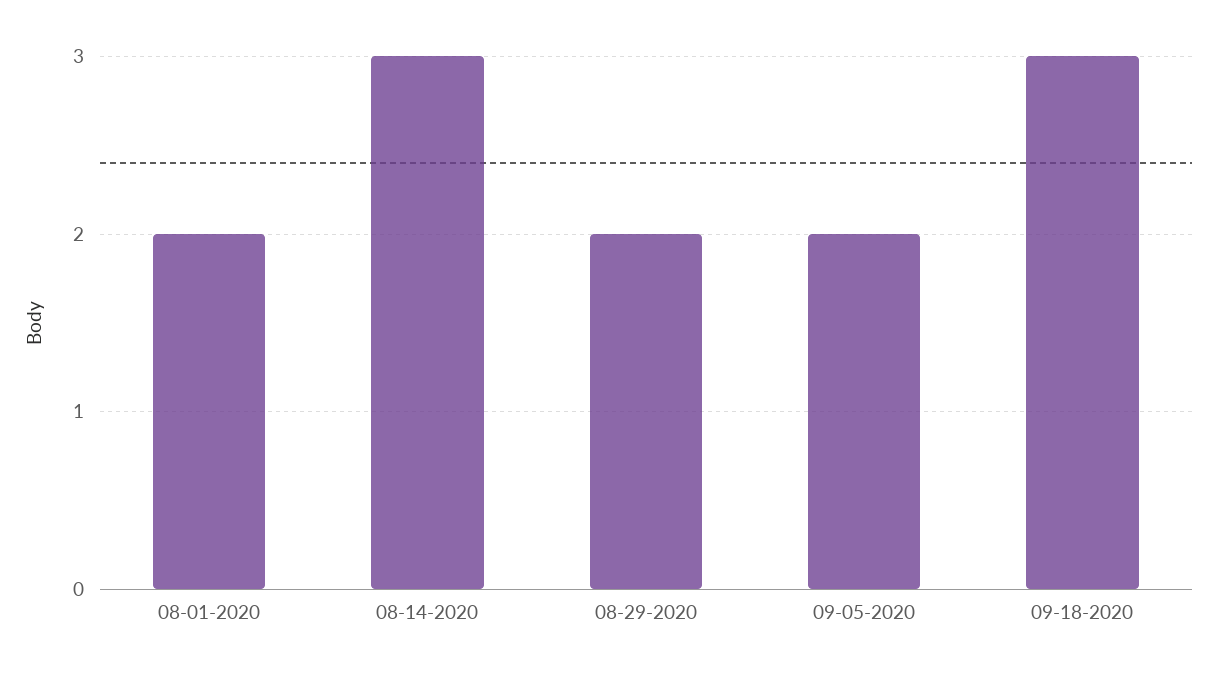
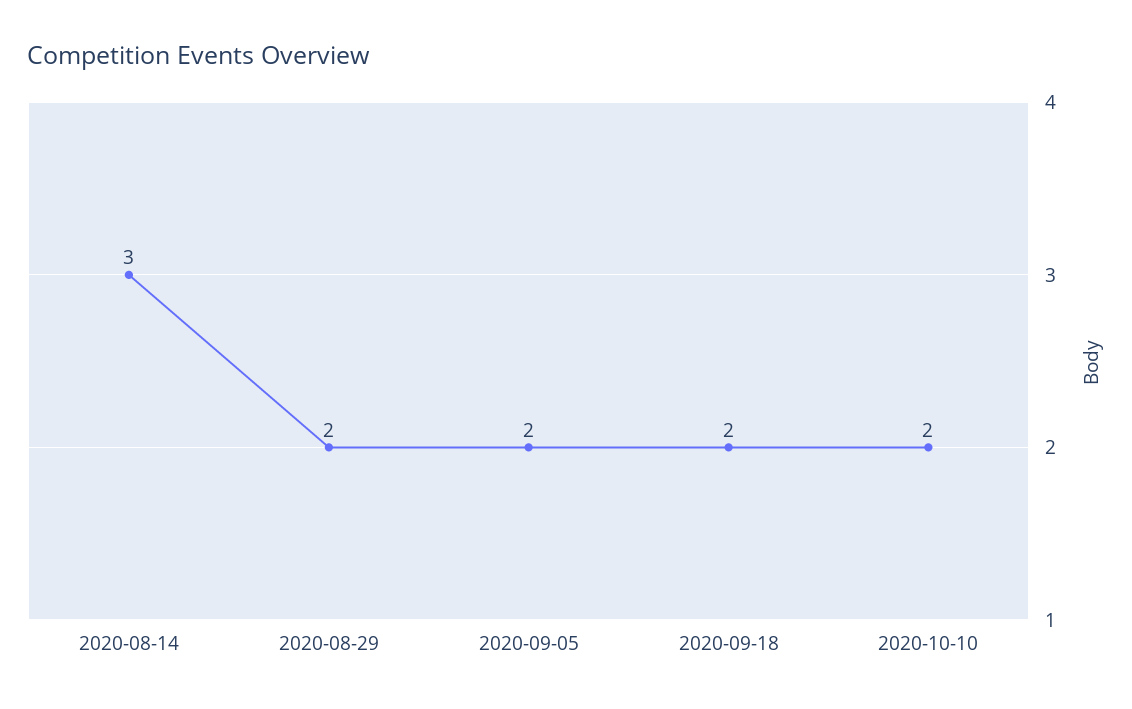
08-01-2020: 2 -> none
09-18-2020: 3 -> 2
2020-10-10: none -> 2

